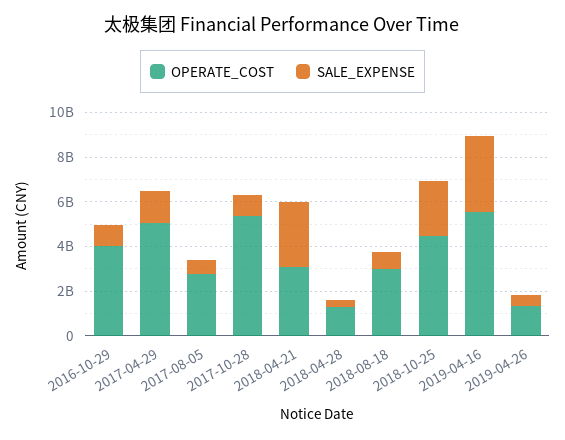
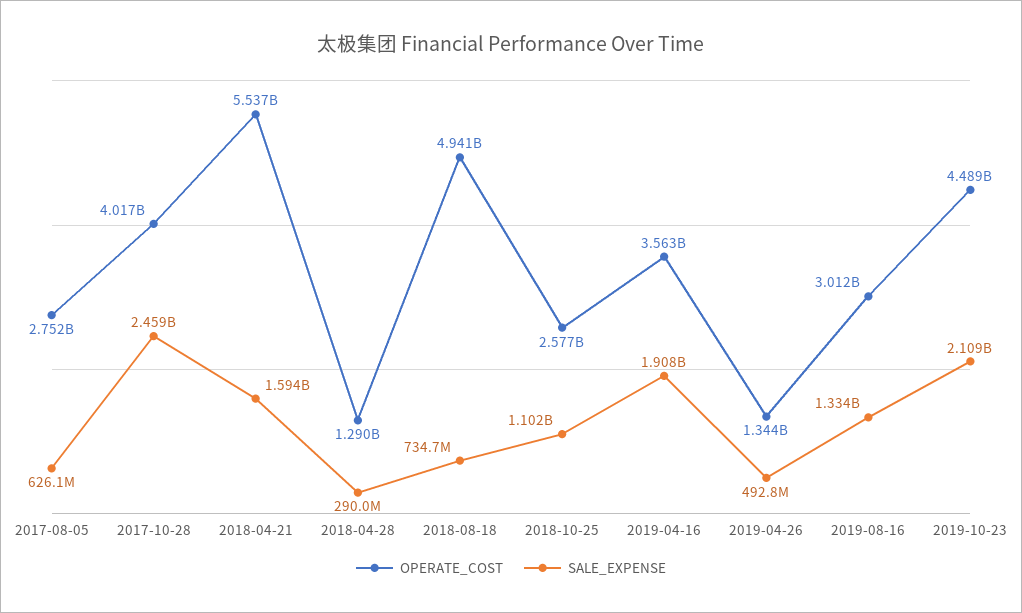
OPERATE_COST, 2016-10-29: 4000000000 -> none
SALE_EXPENSE, 2016-10-29: 1000000000 -> none
OPERATE_COST, 2017-04-29: 5000000000 -> none
SALE_EXPENSE, 2017-04-29: 1500000000 -> none
OPERATE_COST, 2017-10-28: 5500000000 -> 4017000000
SALE_EXPENSE, 2017-10-28: 1000000000 -> 2459000000
OPERATE_COST, 2018-04-21: 3000000000 -> 5537000000
SALE_EXPENSE, 2018-04-21: 3000000000 -> 1594000000
OPERATE_COST, 2018-08-18: 3000000000 -> 4941000000
OPERATE_COST, 2018-10-25: 4500000000 -> 2577000000
SALE_EXPENSE, 2018-10-25: 2500000000 -> 1102000000
OPERATE_COST, 2019-04-16: 5500000000 -> 3563000000
SALE_EXPENSE, 2019-04-16: 3500000000 -> 1908000000
OPERATE_COST, 2019-08-16: none -> 3012000000
SALE_EXPENSE, 2019-08-16: none -> 1334000000
OPERATE_COST, 2019-10-23: none -> 4489000000
SALE_EXPENSE, 2019-10-23: none -> 2109000000

